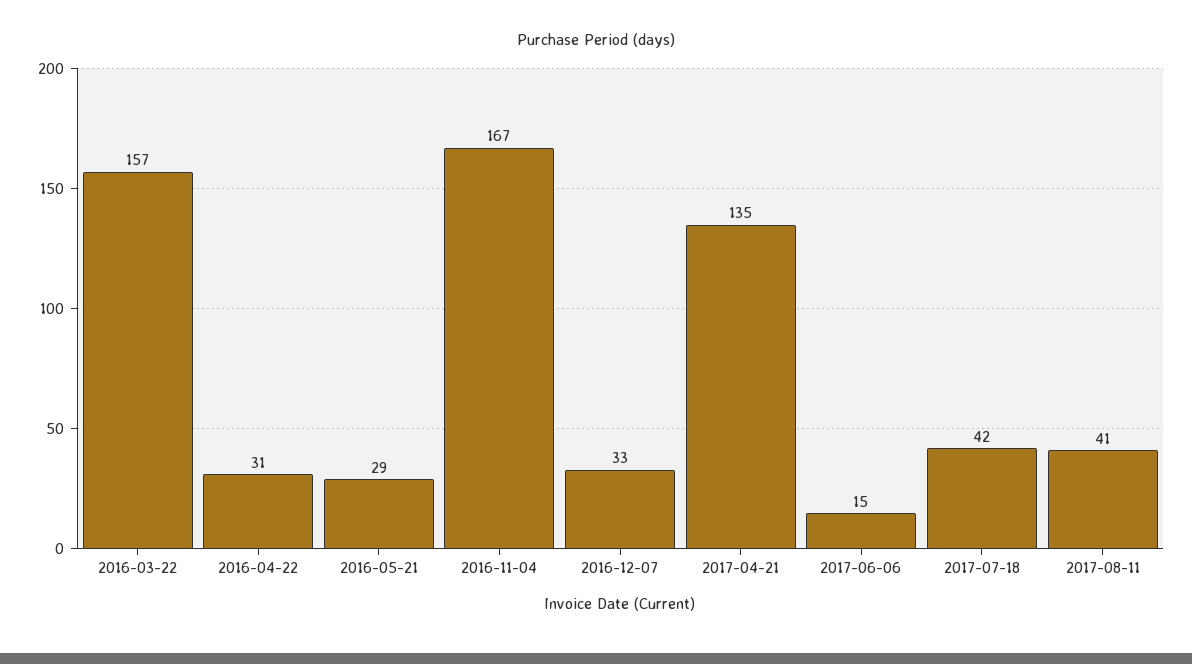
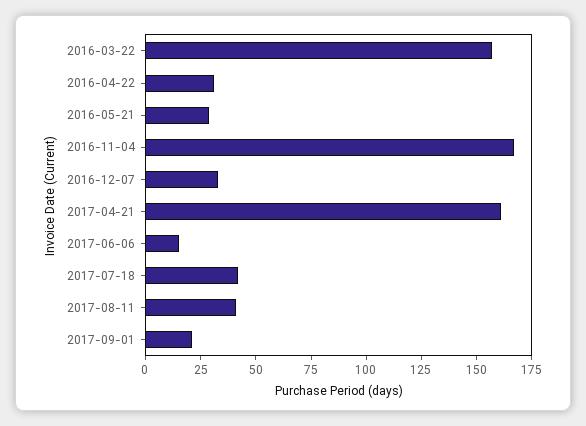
2017-04-21: 135 -> 160
2017-09-01: none -> 20

